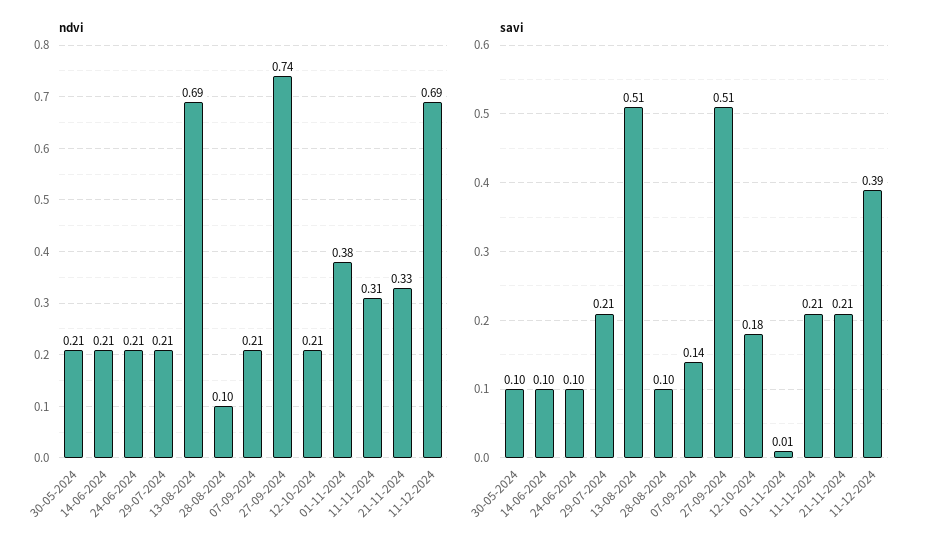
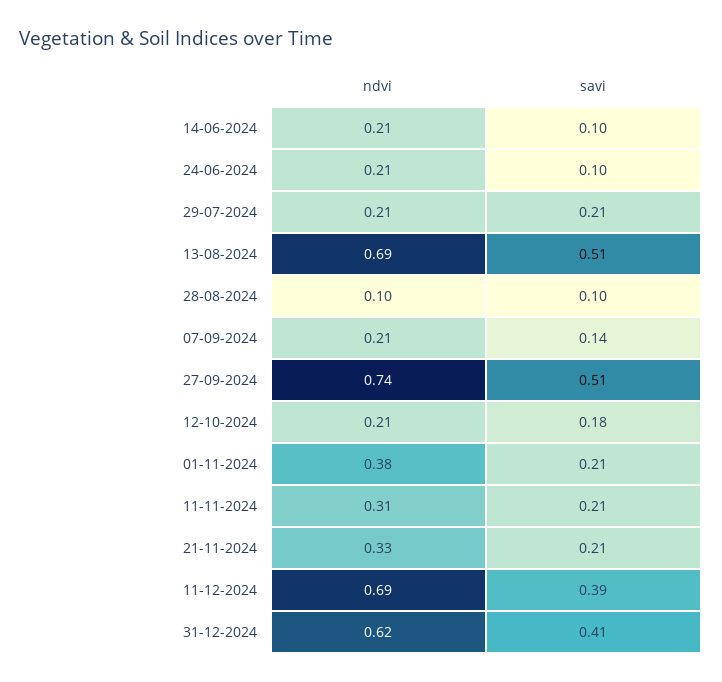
ndvi, 30-05-2024: 0.21 -> none
savi, 30-05-2024: 0.1 -> none
savi, 01-11-2024: 0.01 -> 0.21
ndvi, 31-12-2024: none -> 0.62
savi, 31-12-2024: none -> 0.41

